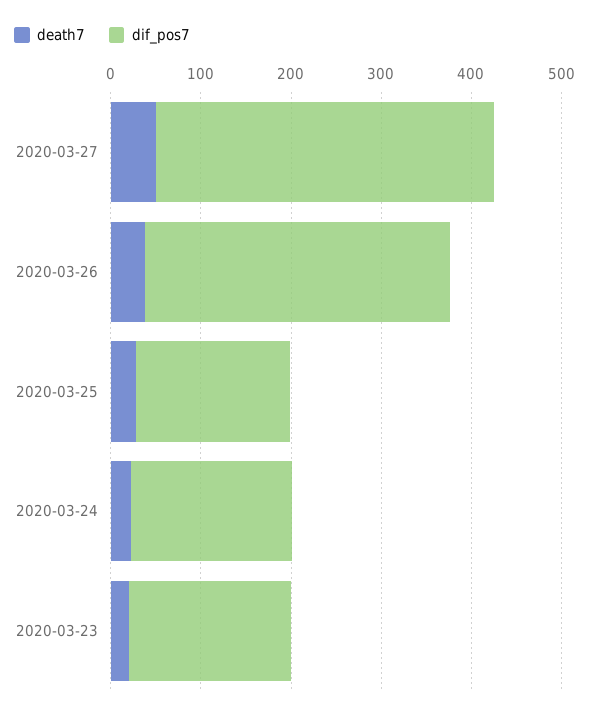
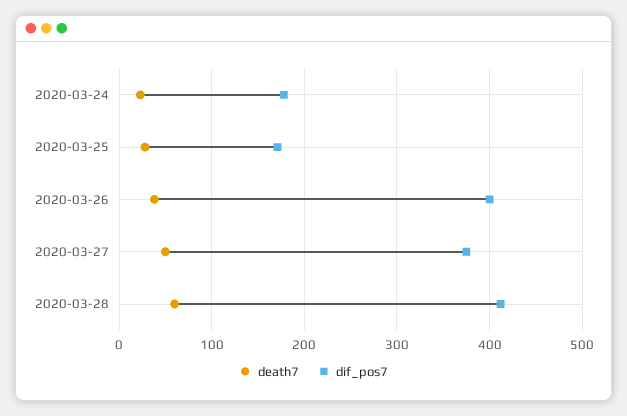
dif_pos7, 2020-03-26: 340 -> 400
death7, 2020-03-23: 20 -> none
dif_pos7, 2020-03-23: 180 -> none
death7, 2020-03-28: none -> 60
dif_pos7, 2020-03-28: none -> 410

